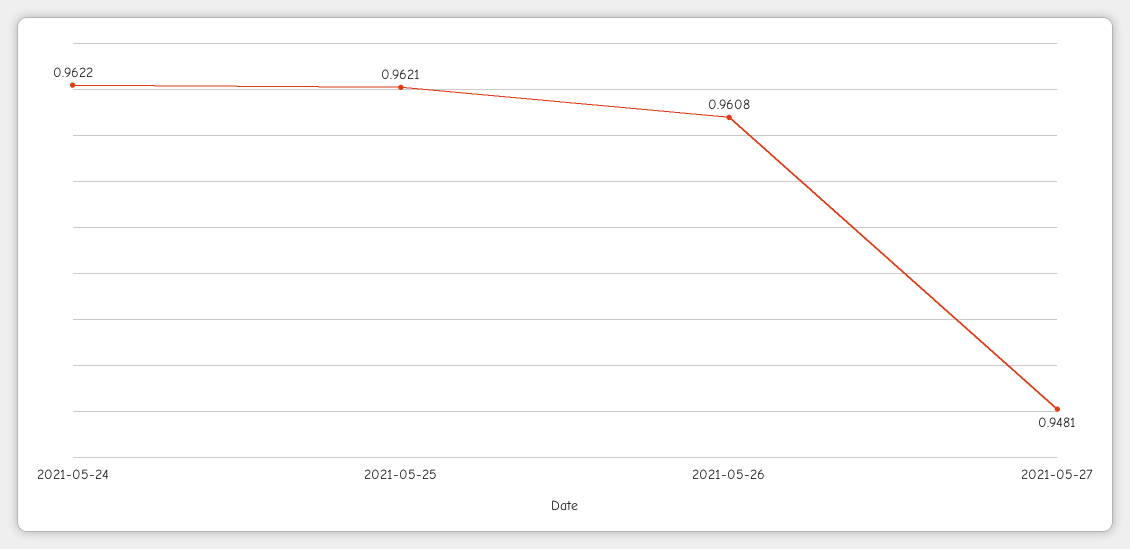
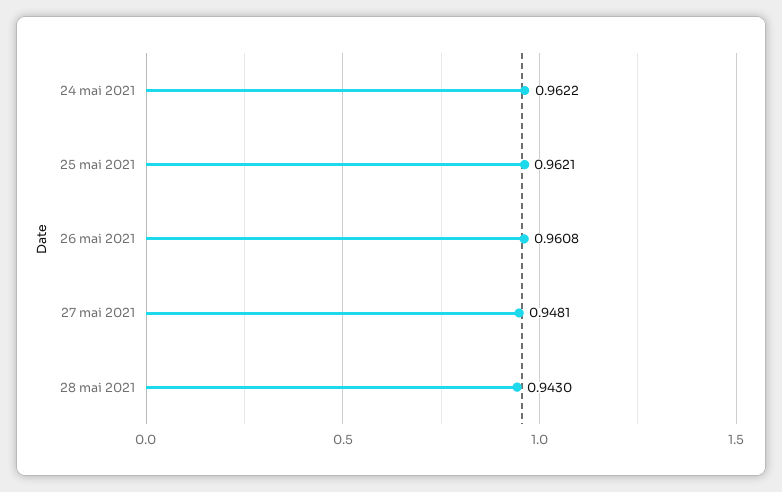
28 mai 2021: none -> 0.943

